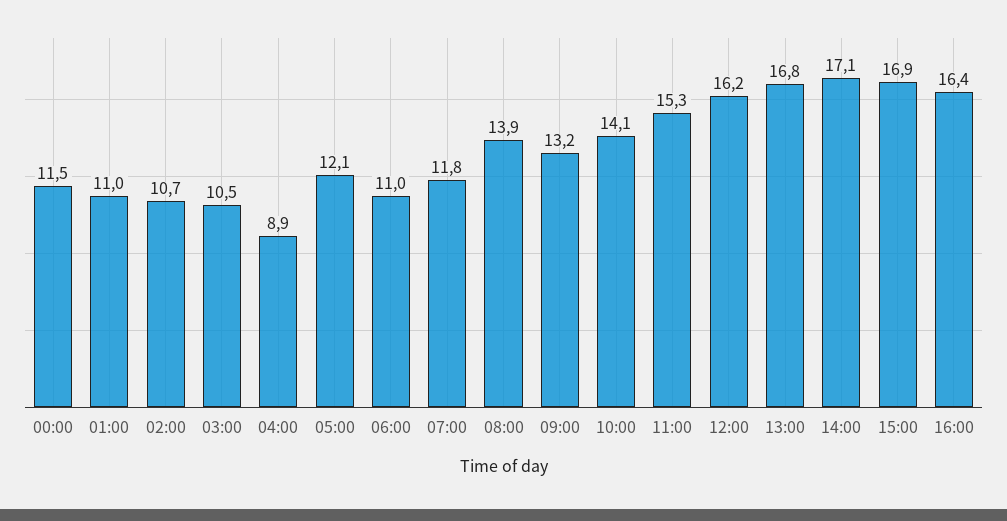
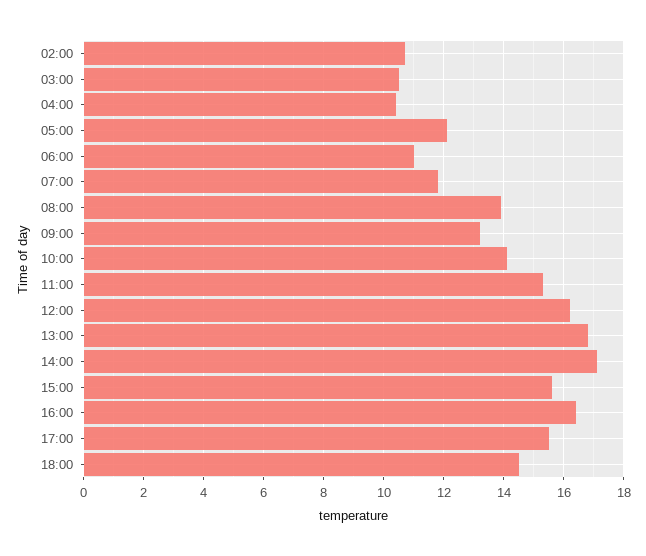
00:00: 11.5 -> none
01:00: 11 -> none
04:00: 8.9 -> 10.5
15:00: 16.9 -> 15.5
17:00: none -> 15.5
18:00: none -> 14.5

